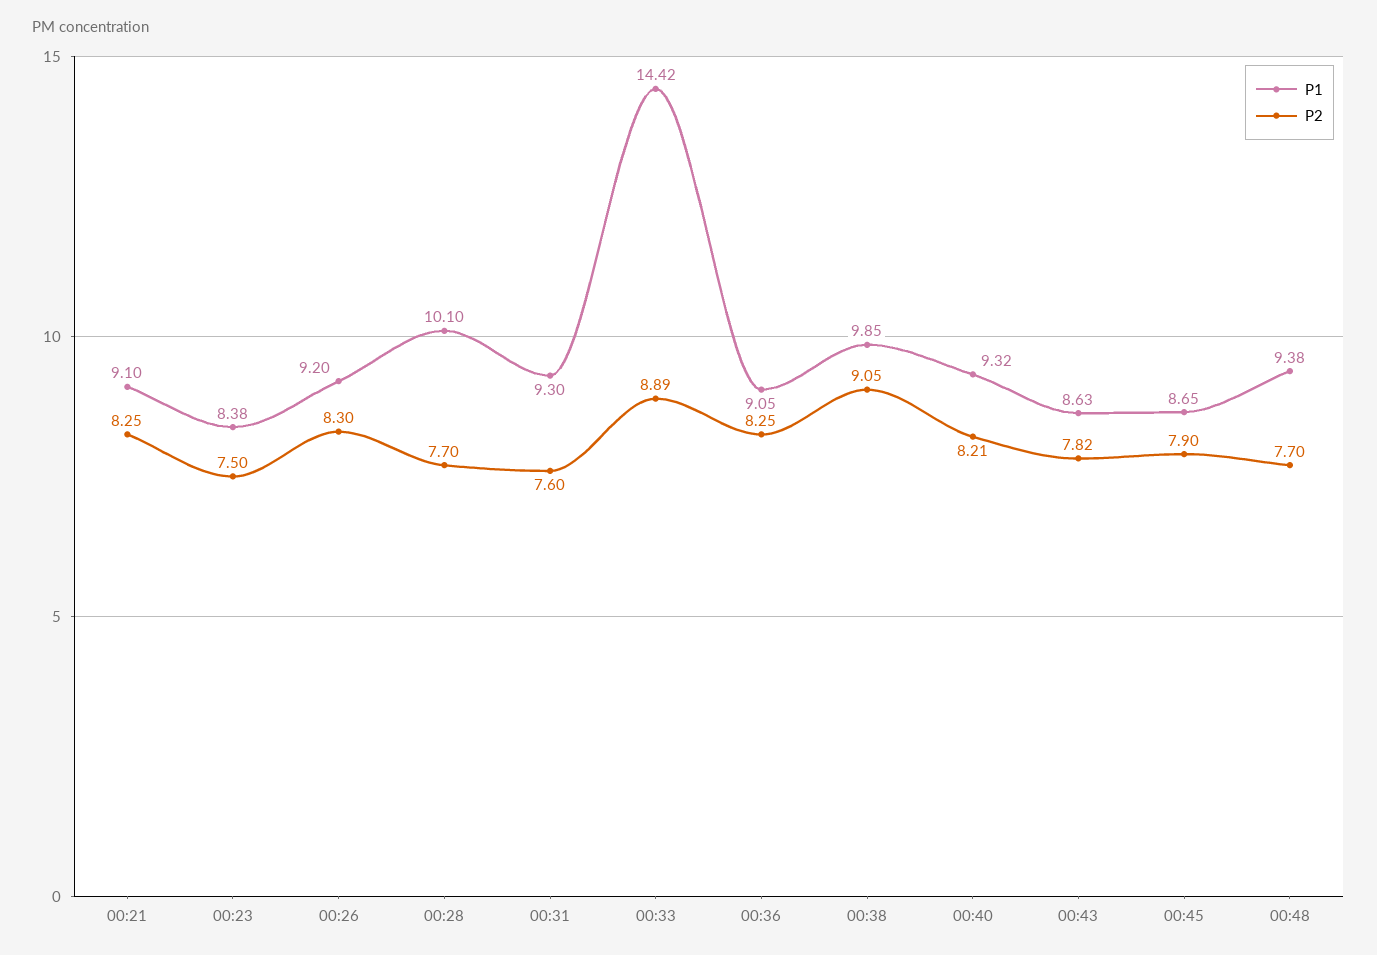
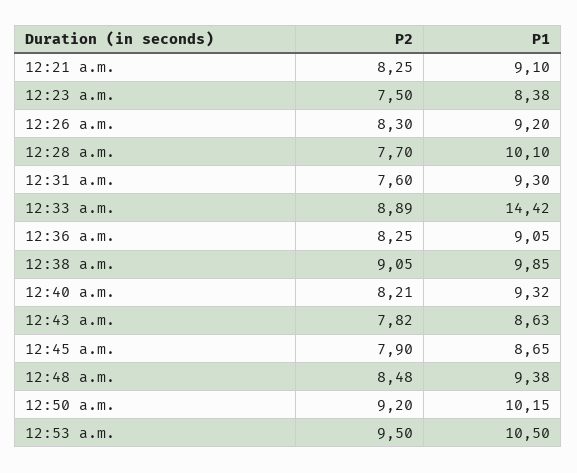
P2, 00:48: 7.7 -> 8.48
P2, 12:50 a.m.: none -> 9.2
P1, 12:50 a.m.: none -> 10.15
P2, 12:53 a.m.: none -> 9.5
P1, 12:53 a.m.: none -> 10.5

